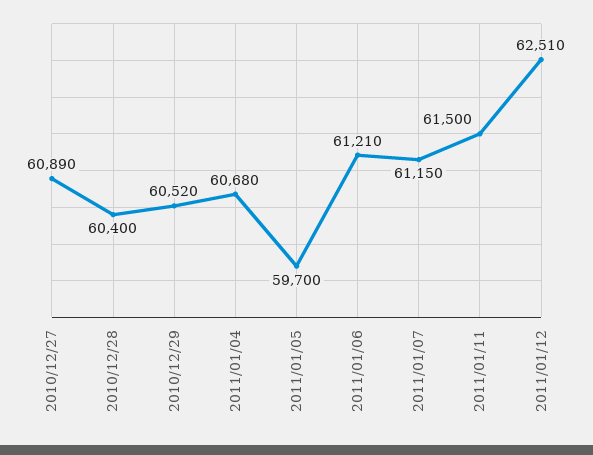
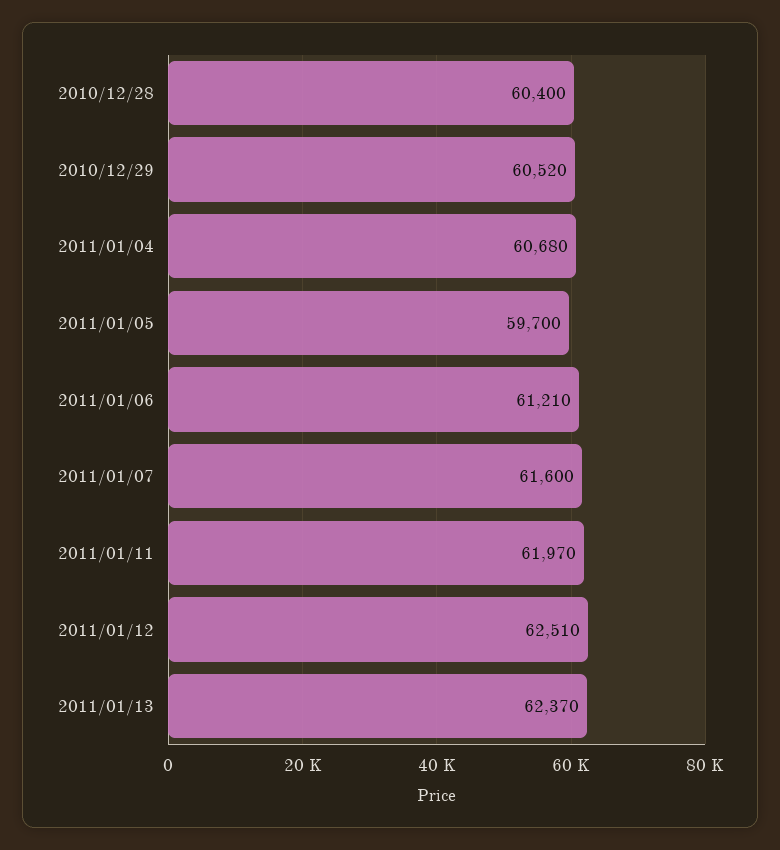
2010/12/27: 60890 -> none
2011/01/07: 61150 -> 61600
2011/01/11: 61500 -> 61970
2011/01/13: none -> 62370

